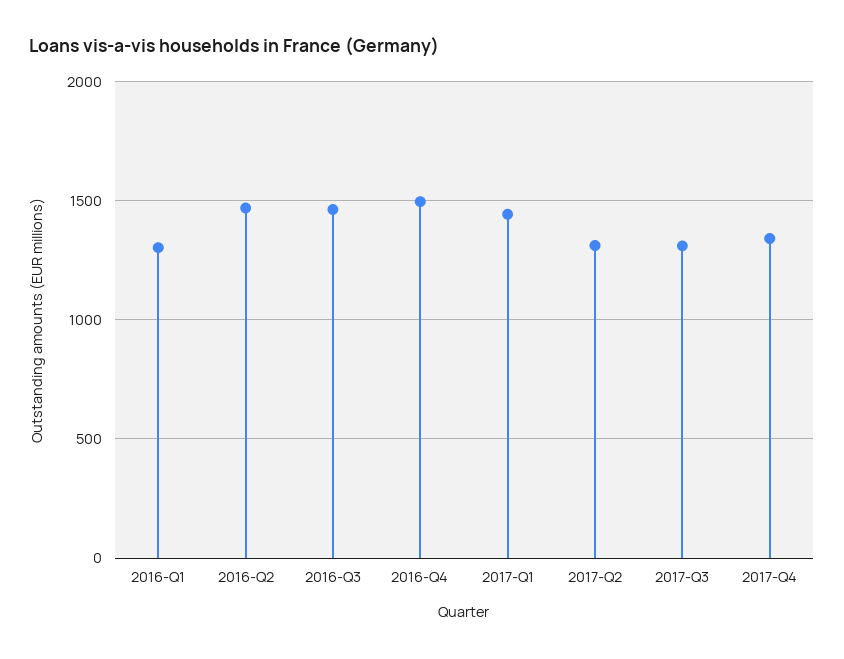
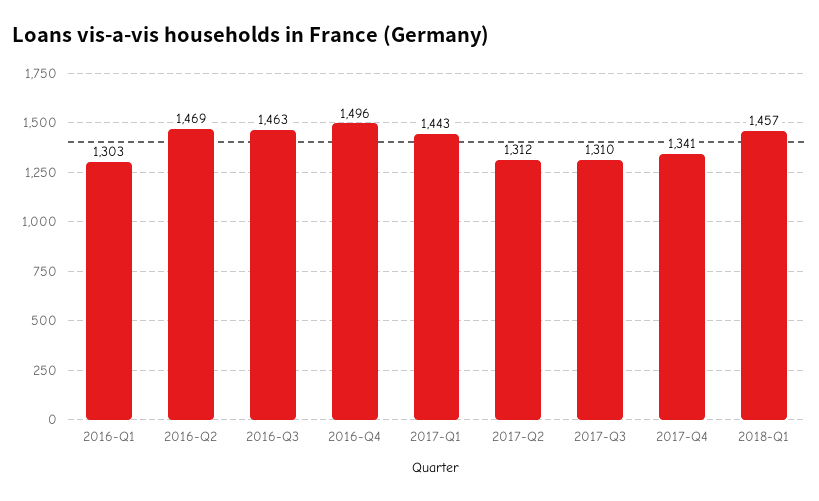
2018-Q1: none -> 1457

